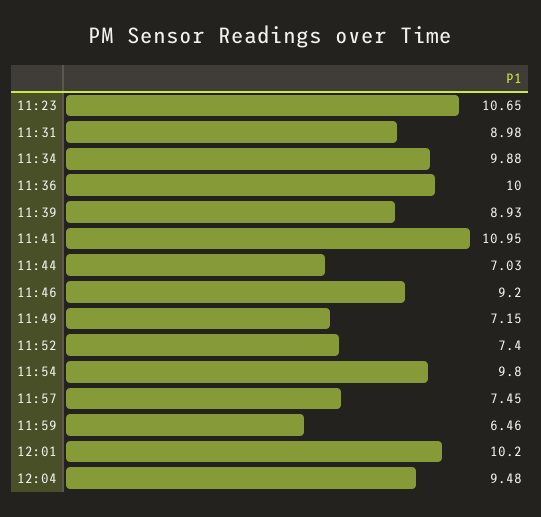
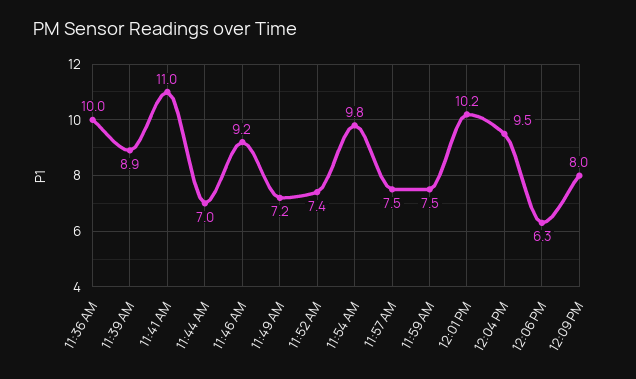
11:23: 10.65 -> none
11:31: 8.98 -> none
11:34: 9.88 -> none
11:59: 6.46 -> 7.5
12:06 PM: none -> 6.3
12:09 PM: none -> 8

